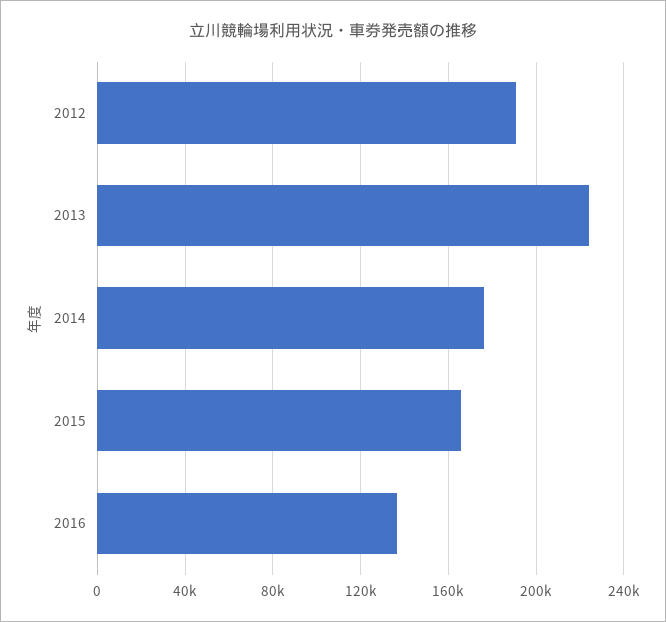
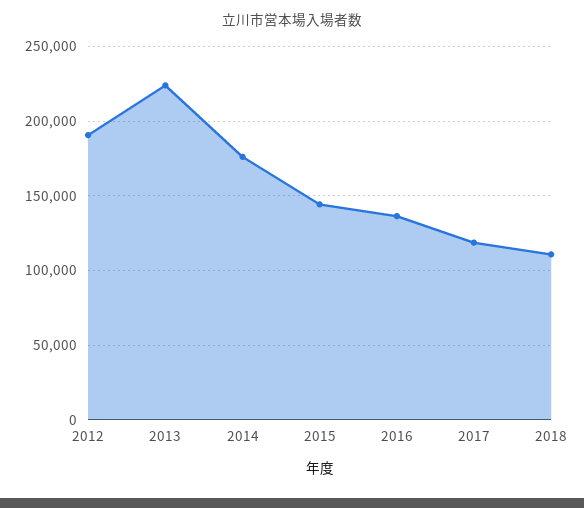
2015: 165000 -> 145000
2017: none -> 120000
2018: none -> 110000

